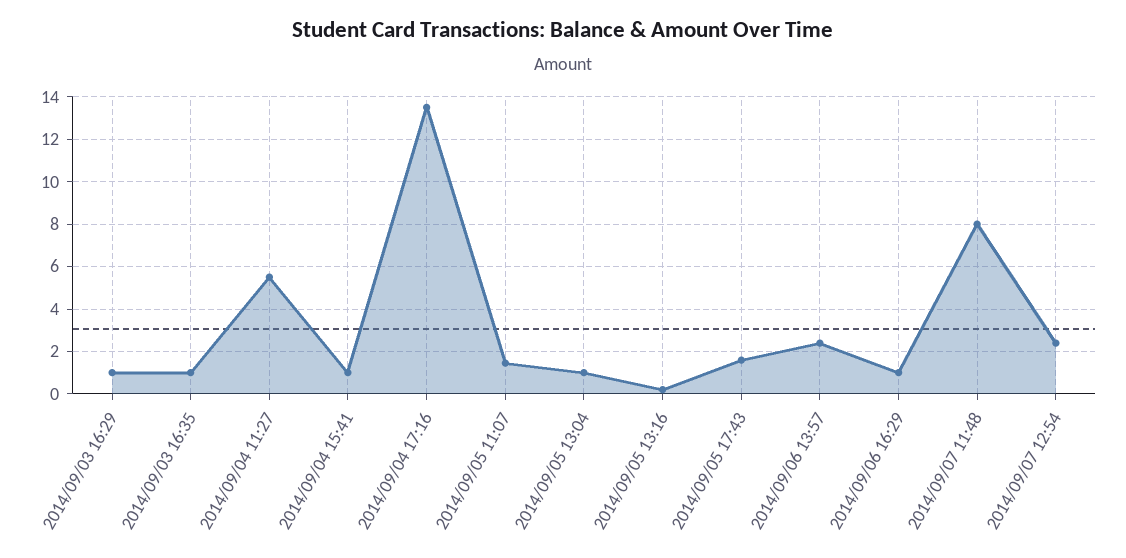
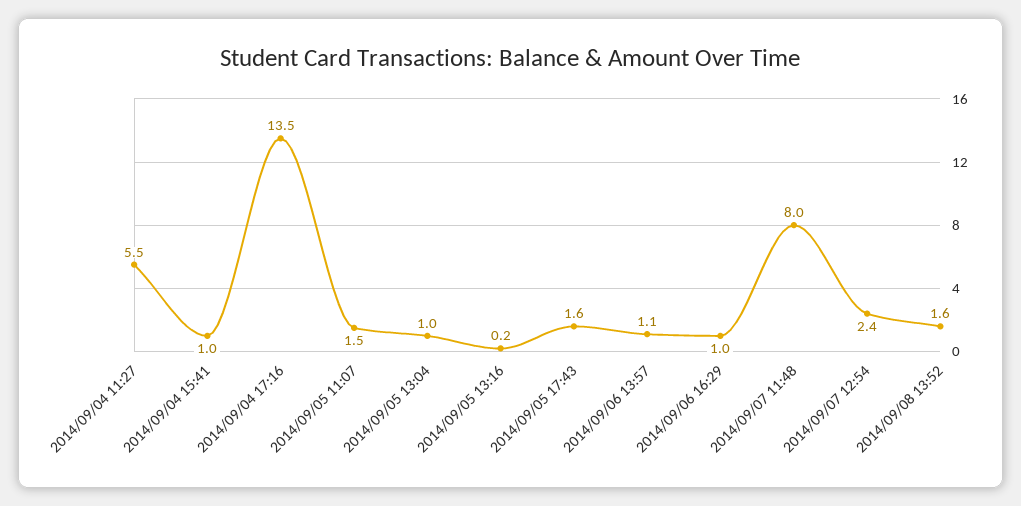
2014/09/03 16:29: 1 -> none
2014/09/03 16:35: 1 -> none
2014/09/06 13:57: 2.5 -> 1.1
2014/09/08 13:52: none -> 1.6

